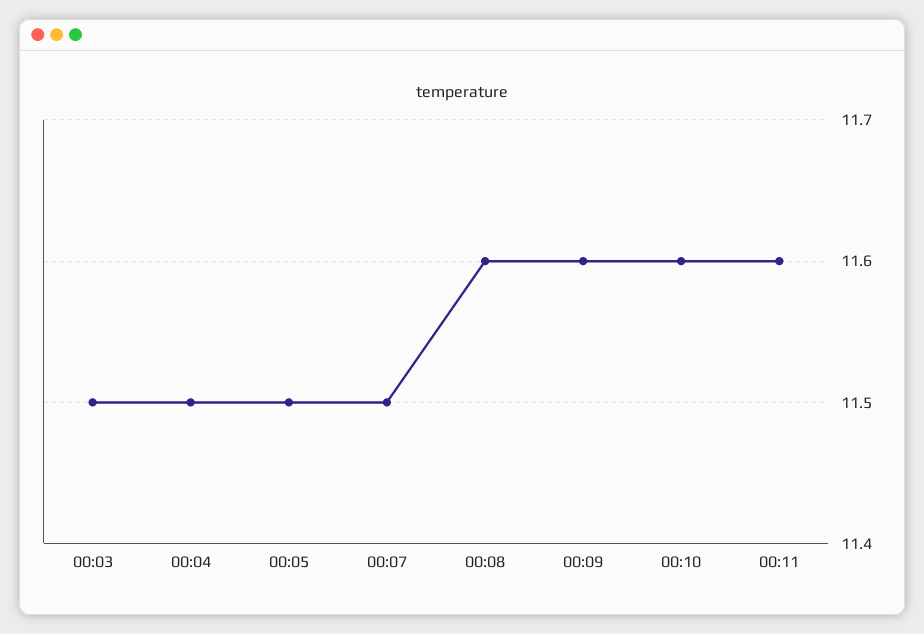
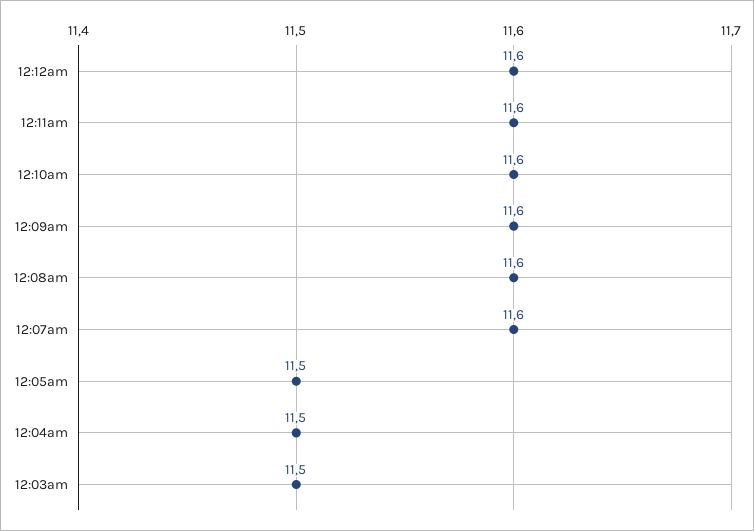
00:07: 11.5 -> 11.6
12:12am: none -> 11.6

